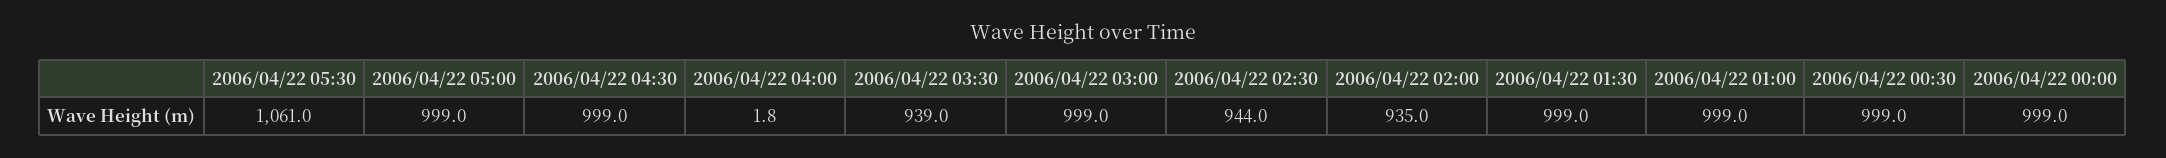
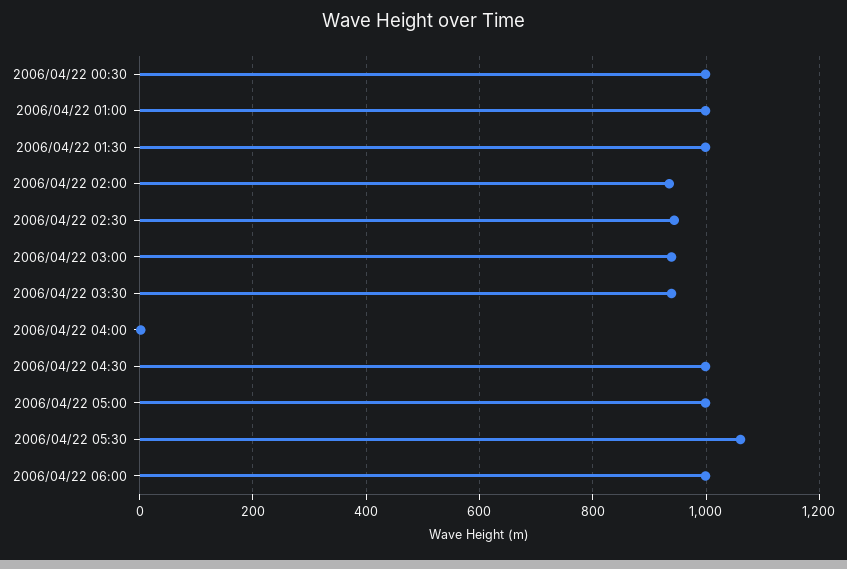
2006/04/22 03:00: 999 -> 940
2006/04/22 00:00: 999 -> none
2006/04/22 06:00: none -> 1000

